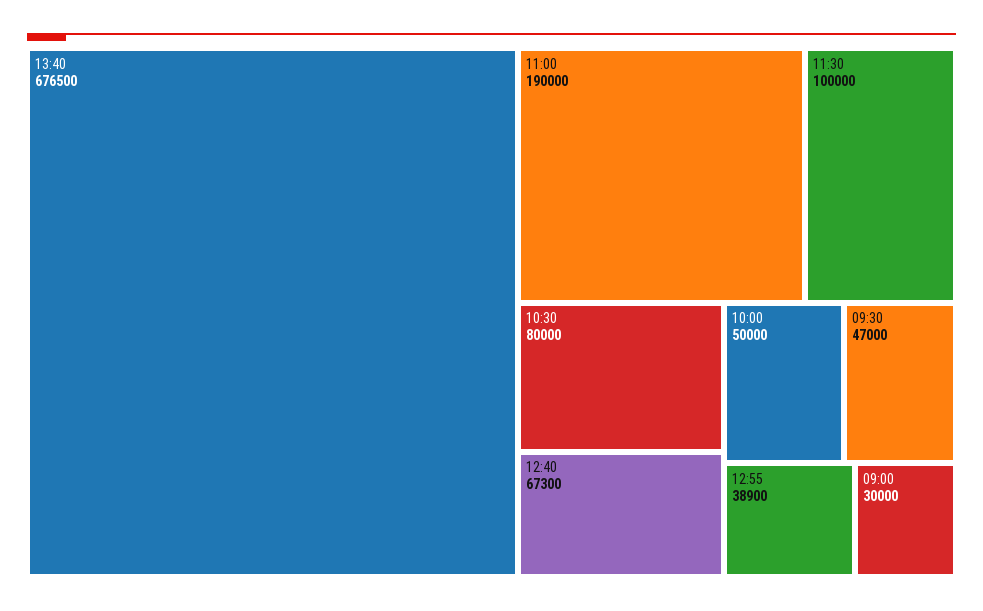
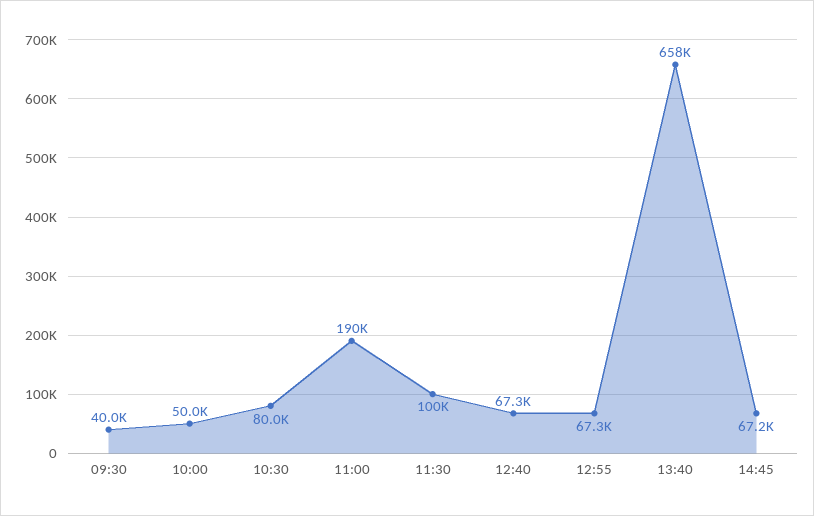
13:40: 676500 -> 658000
09:30: 47000 -> 40000
12:55: 38900 -> 67300
09:00: 30000 -> none
14:45: none -> 67200

